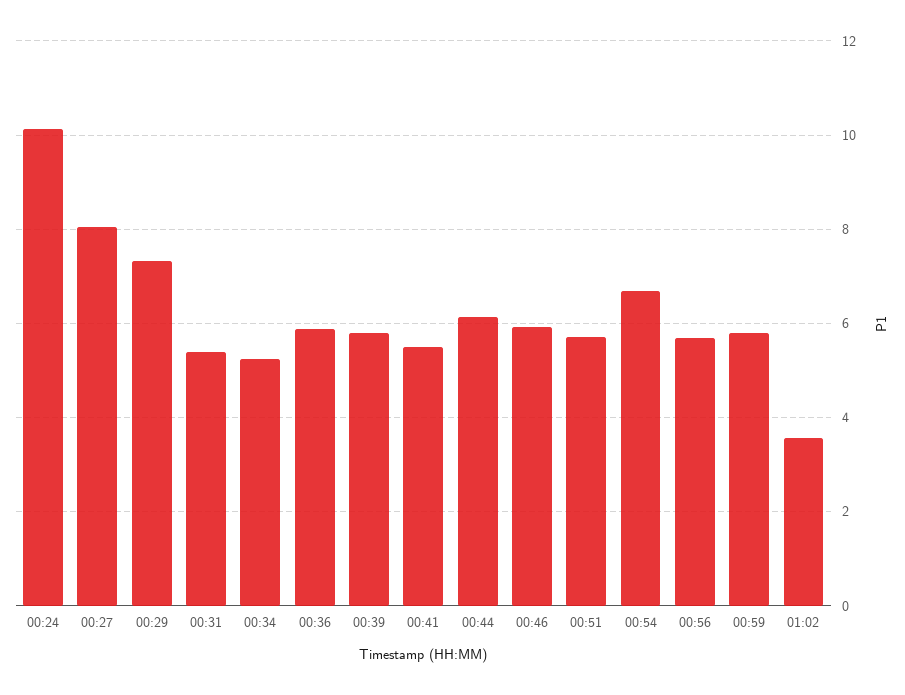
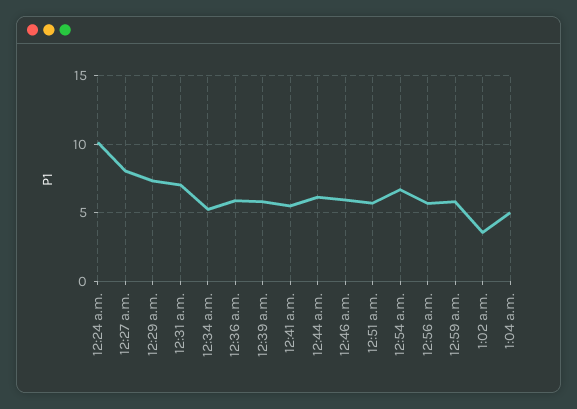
00:31: 5.4 -> 7
1:04 a.m.: none -> 5

